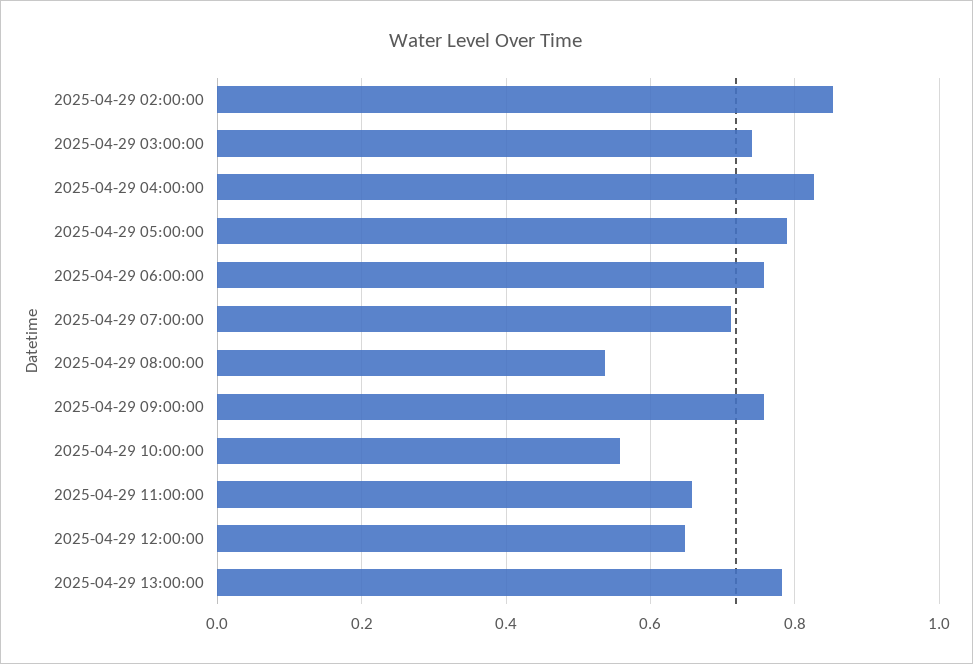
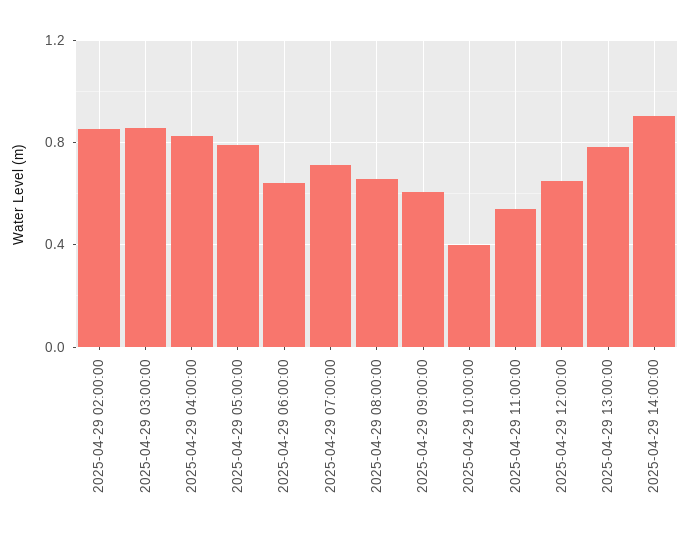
2025-04-29 03:00:00: 0.74 -> 0.85
2025-04-29 06:00:00: 0.76 -> 0.65
2025-04-29 08:00:00: 0.54 -> 0.65
2025-04-29 09:00:00: 0.76 -> 0.6
2025-04-29 10:00:00: 0.56 -> 0.4
2025-04-29 11:00:00: 0.66 -> 0.55
2025-04-29 14:00:00: none -> 0.9

